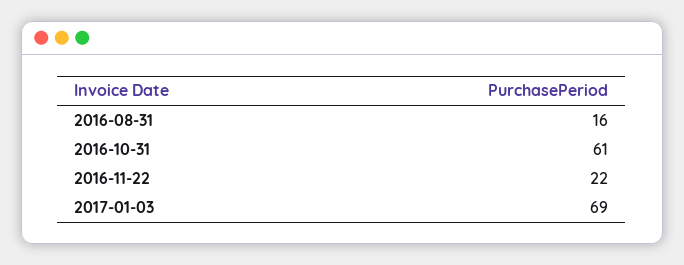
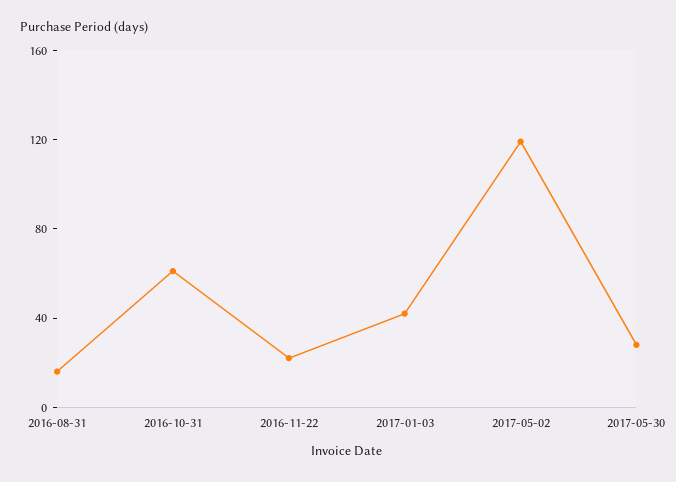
2017-01-03: 69 -> 40
2017-05-02: none -> 120
2017-05-30: none -> 30

